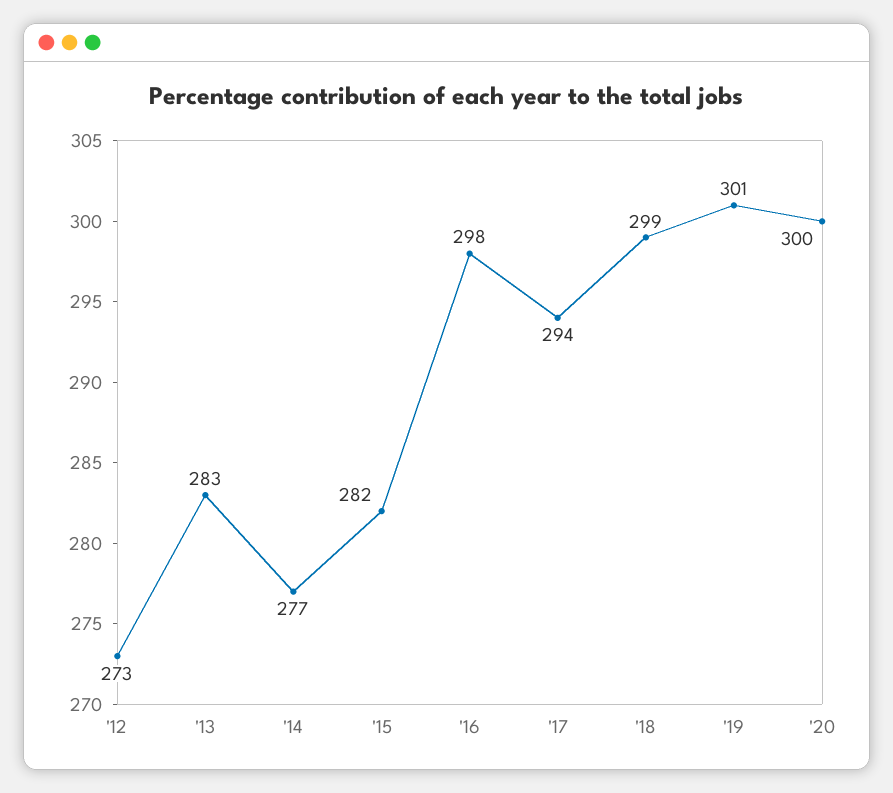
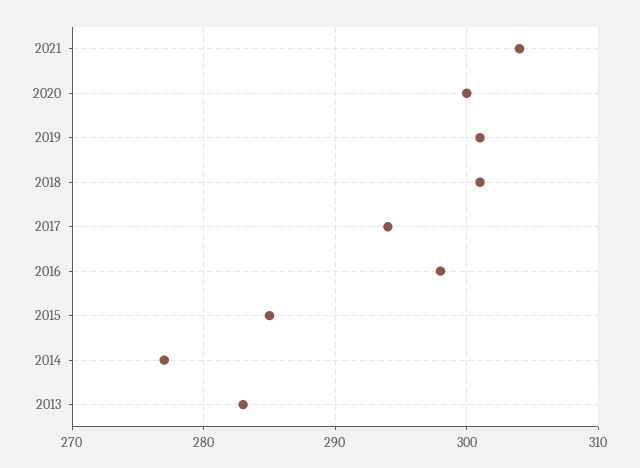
'12: 273 -> none
'15: 282 -> 285
'18: 299 -> 301
2021: none -> 304

